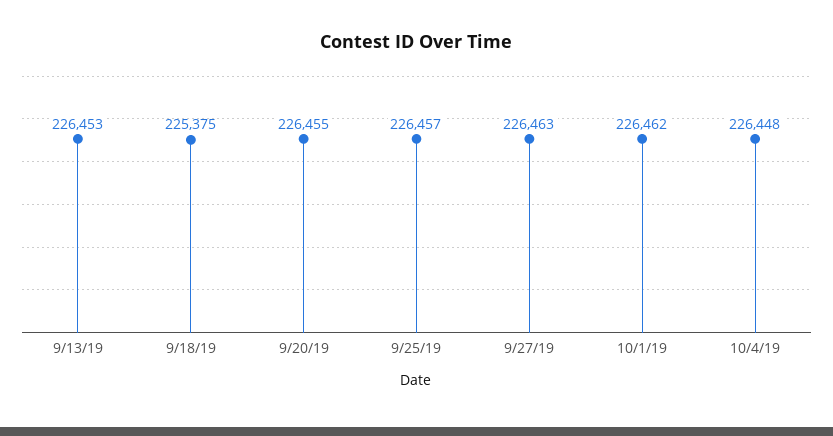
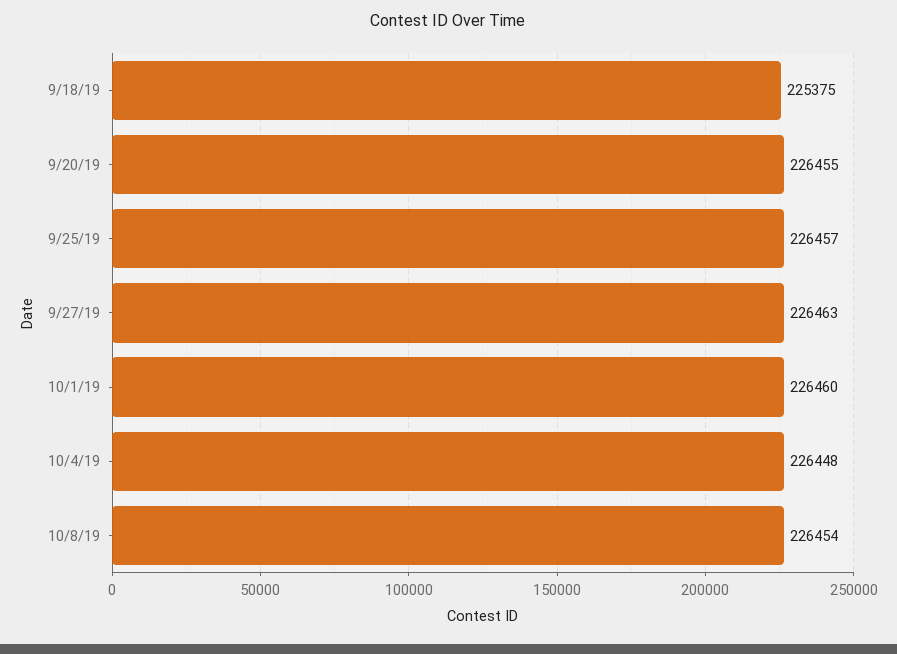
9/13/19: 226453 -> none
10/1/19: 226462 -> 226460
10/8/19: none -> 226454

